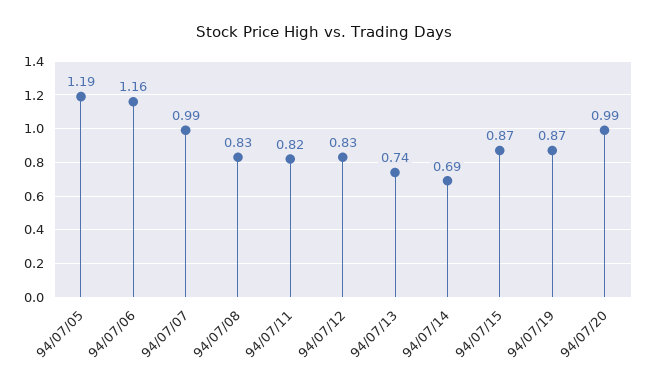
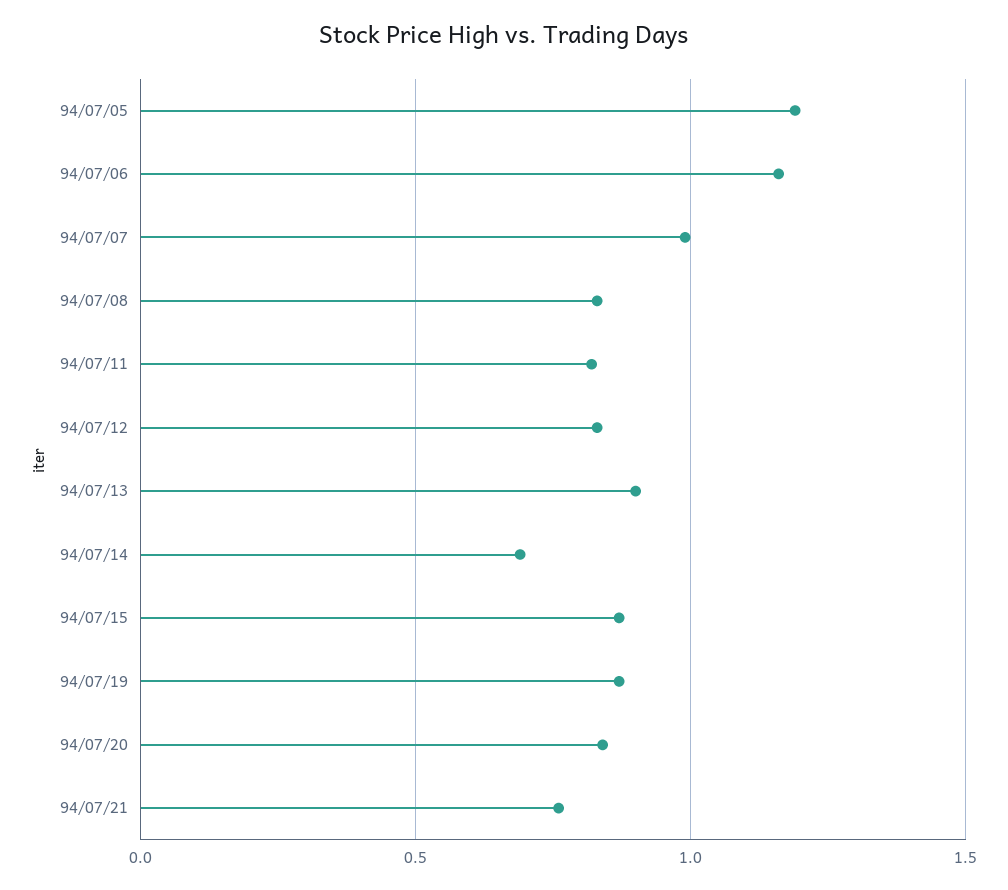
94/07/13: 0.74 -> 0.9
94/07/20: 0.99 -> 0.85
94/07/21: none -> 0.75

